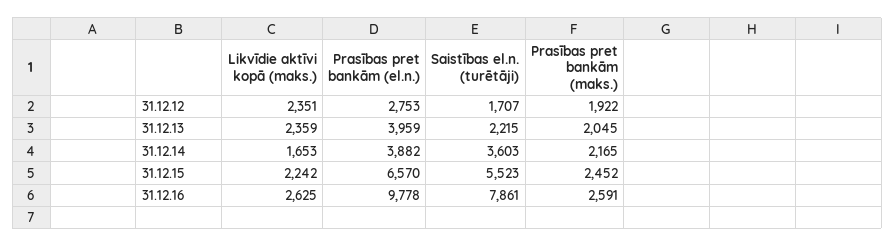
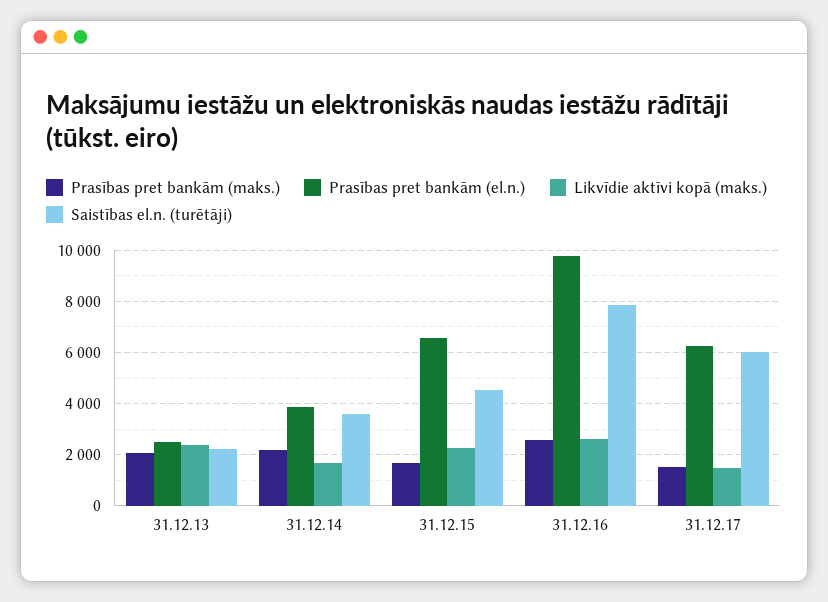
Likvīdie aktīvi kopā (maks.), 31.12.12: 2351 -> none
Prasības pret bankām (el.n.), 31.12.12: 2753 -> none
Saistības el.n. (turētāji), 31.12.12: 1707 -> none
Prasības pret bankām (maks.), 31.12.12: 1922 -> none
Prasības pret bankām (el.n.), 31.12.13: 3959 -> 2500
Saistības el.n. (turētāji), 31.12.15: 5523 -> 4500
Prasības pret bankām (maks.), 31.12.15: 2452 -> 1750
Prasības pret bankām (maks.), 31.12.17: none -> 1500
Prasības pret bankām (el.n.), 31.12.17: none -> 6250
Likvīdie aktīvi kopā (maks.), 31.12.17: none -> 1500
Saistības el.n. (turētāji), 31.12.17: none -> 6000

